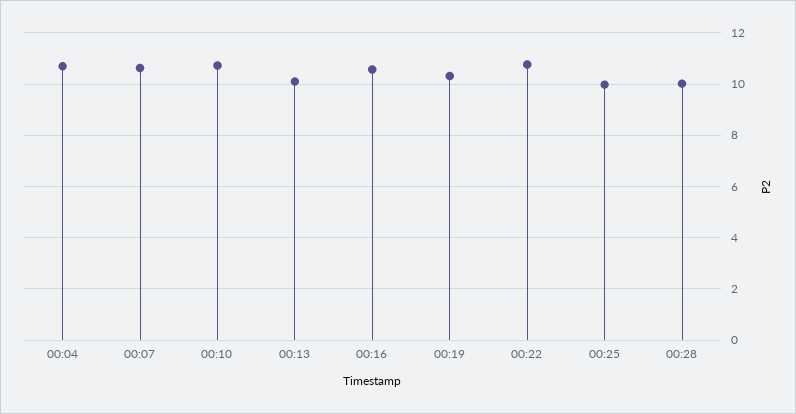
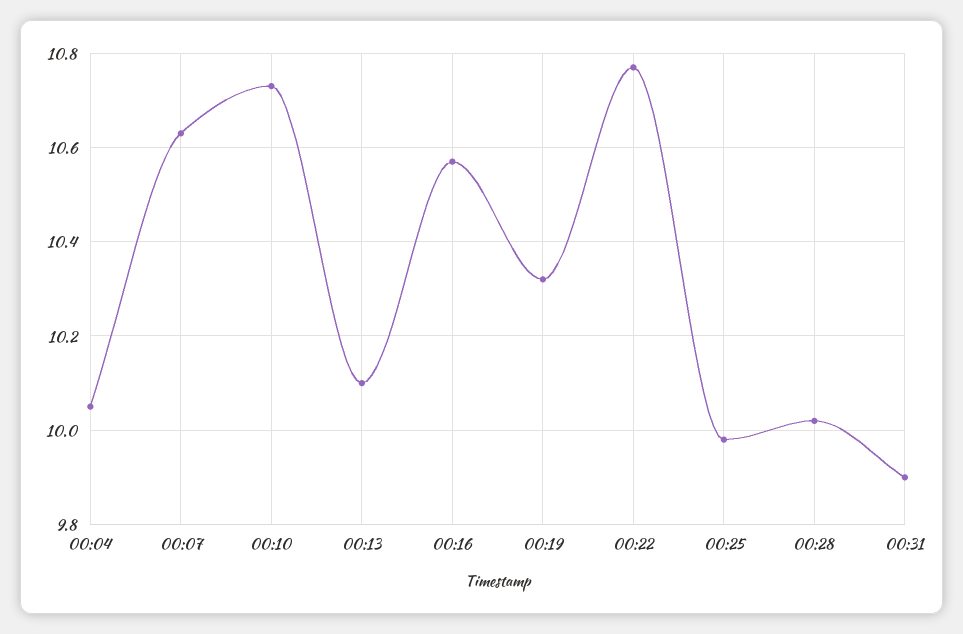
00:04: 10.75 -> 10.05
00:31: none -> 9.9

